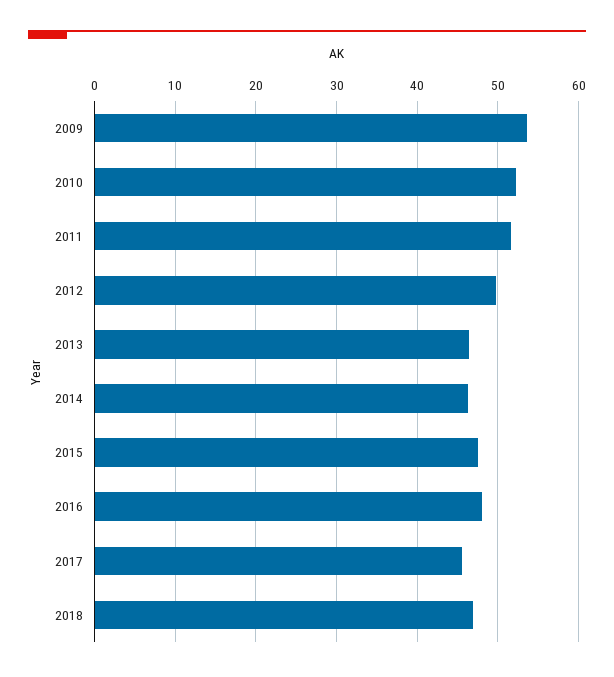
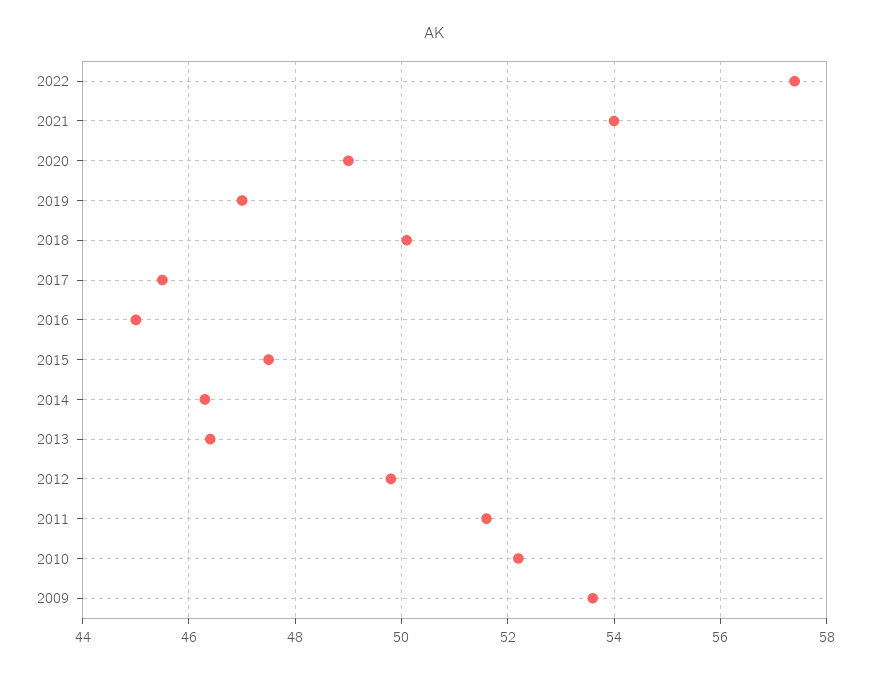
2016: 48 -> 45
2018: 47 -> 50
2022: none -> 57.5
2021: none -> 54
2020: none -> 49
2019: none -> 47

